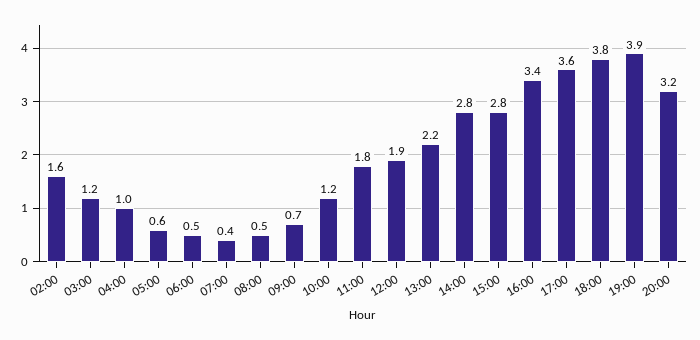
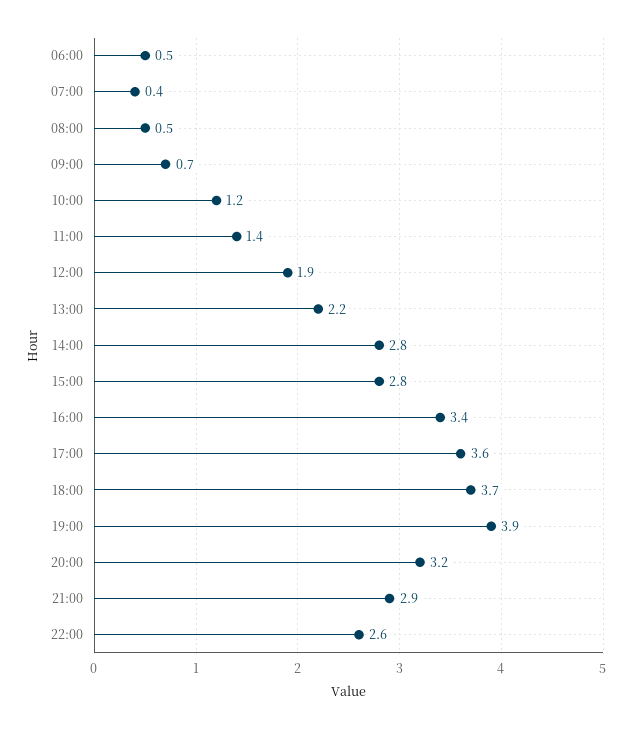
02:00: 1.6 -> none
03:00: 1.2 -> none
04:00: 1 -> none
05:00: 0.6 -> none
11:00: 1.8 -> 1.4
18:00: 3.8 -> 3.7
21:00: none -> 2.9
22:00: none -> 2.6

